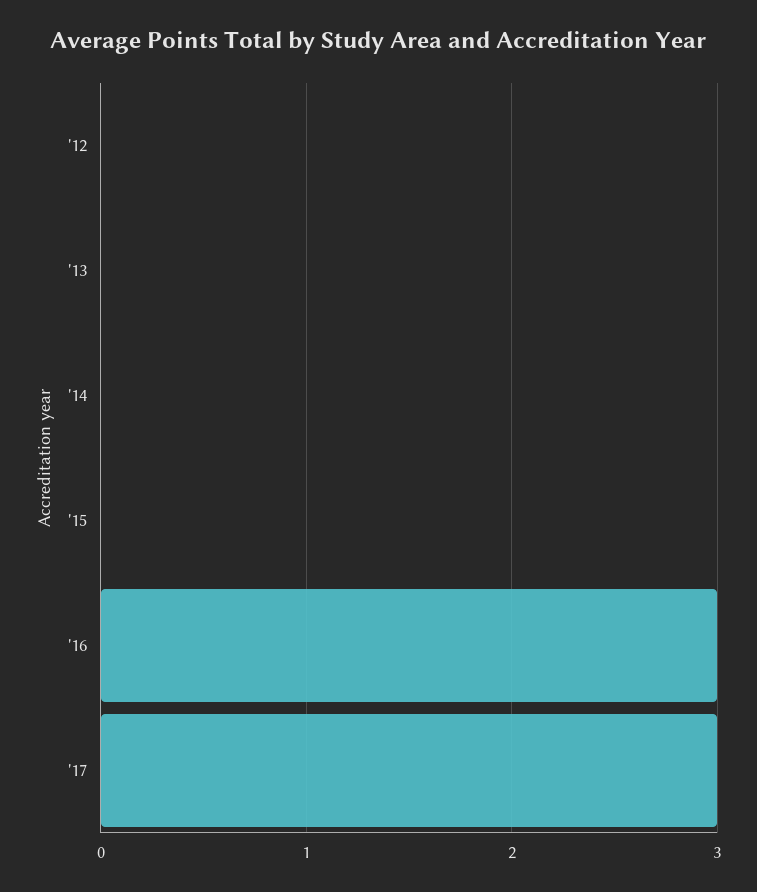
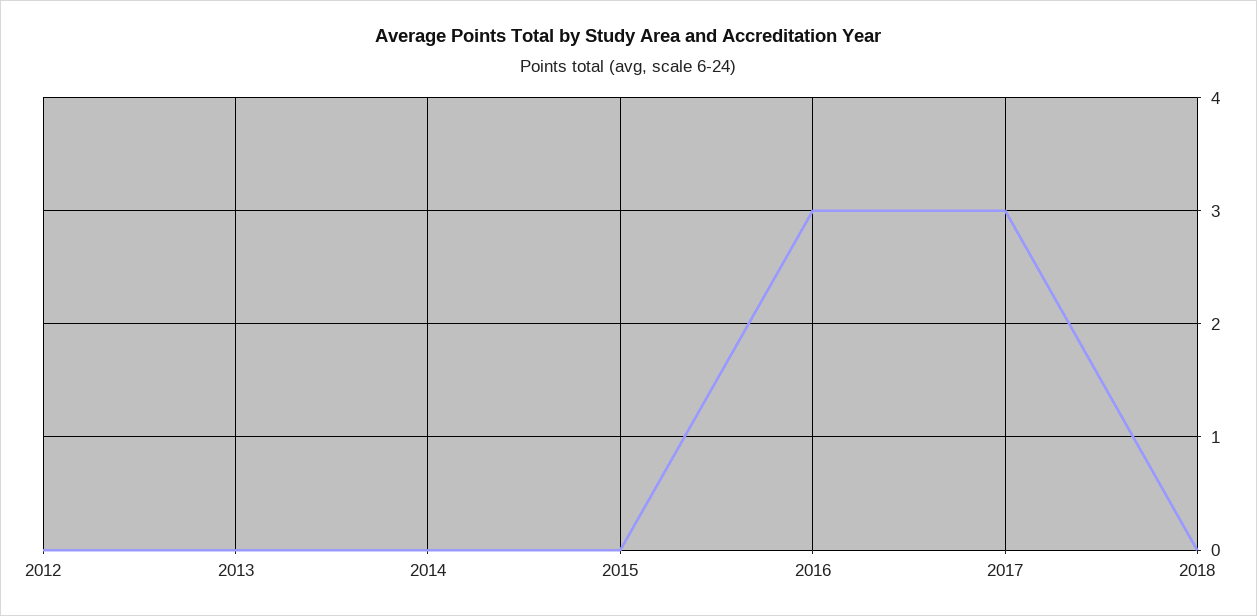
2018: none -> 0

